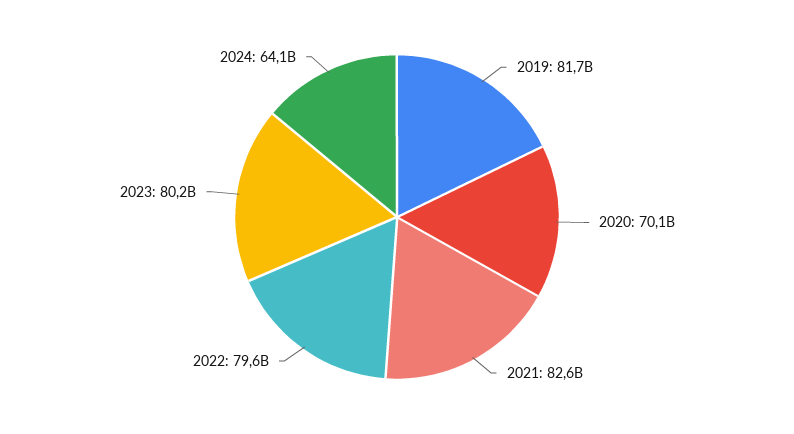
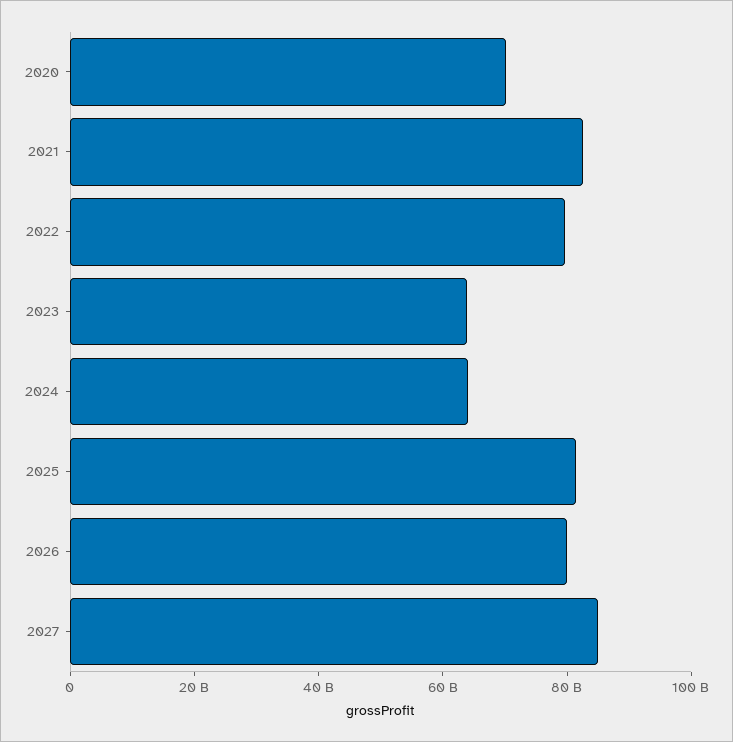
2019: 81700000000 -> none
2023: 80200000000 -> 65000000000
2025: none -> 80000000000
2026: none -> 80000000000
2027: none -> 85000000000

